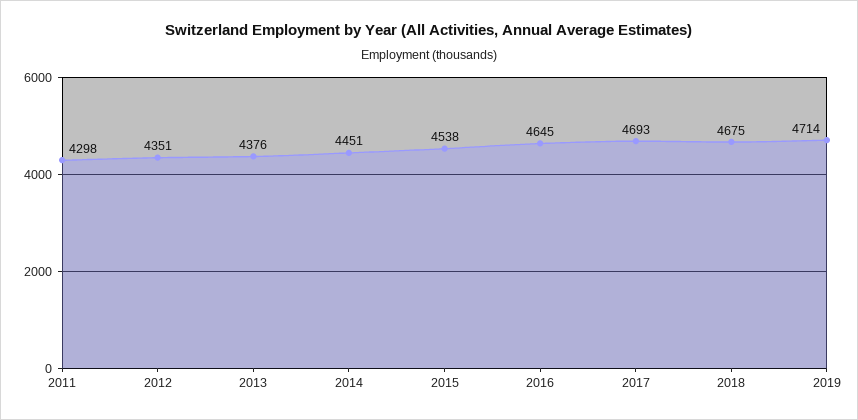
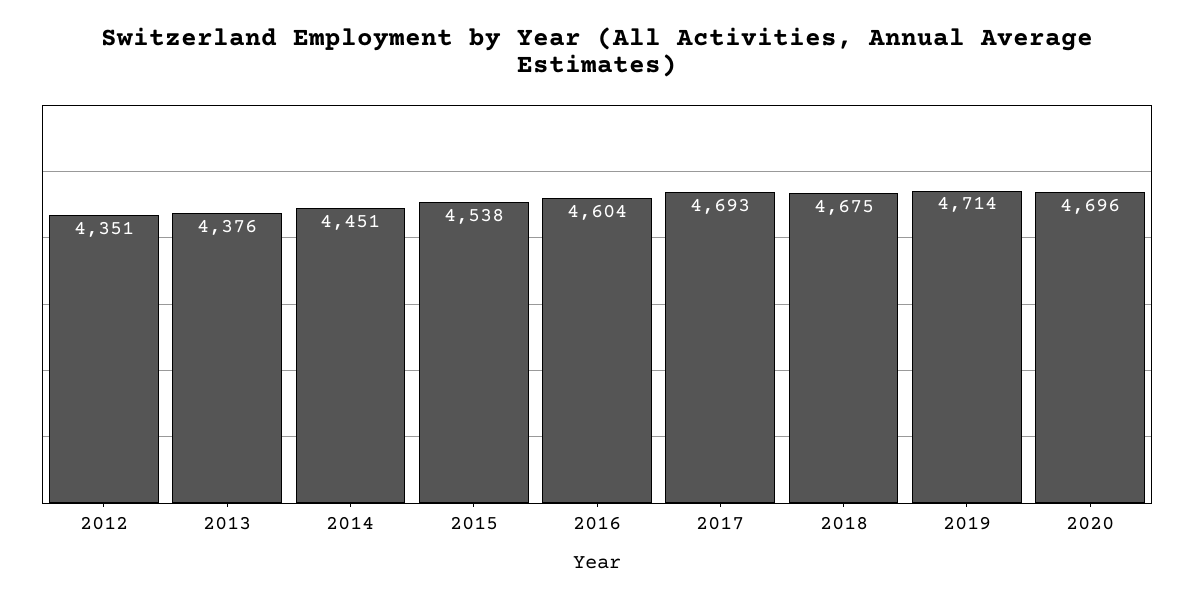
2011: 4298 -> none
2016: 4645 -> 4604
2020: none -> 4696

